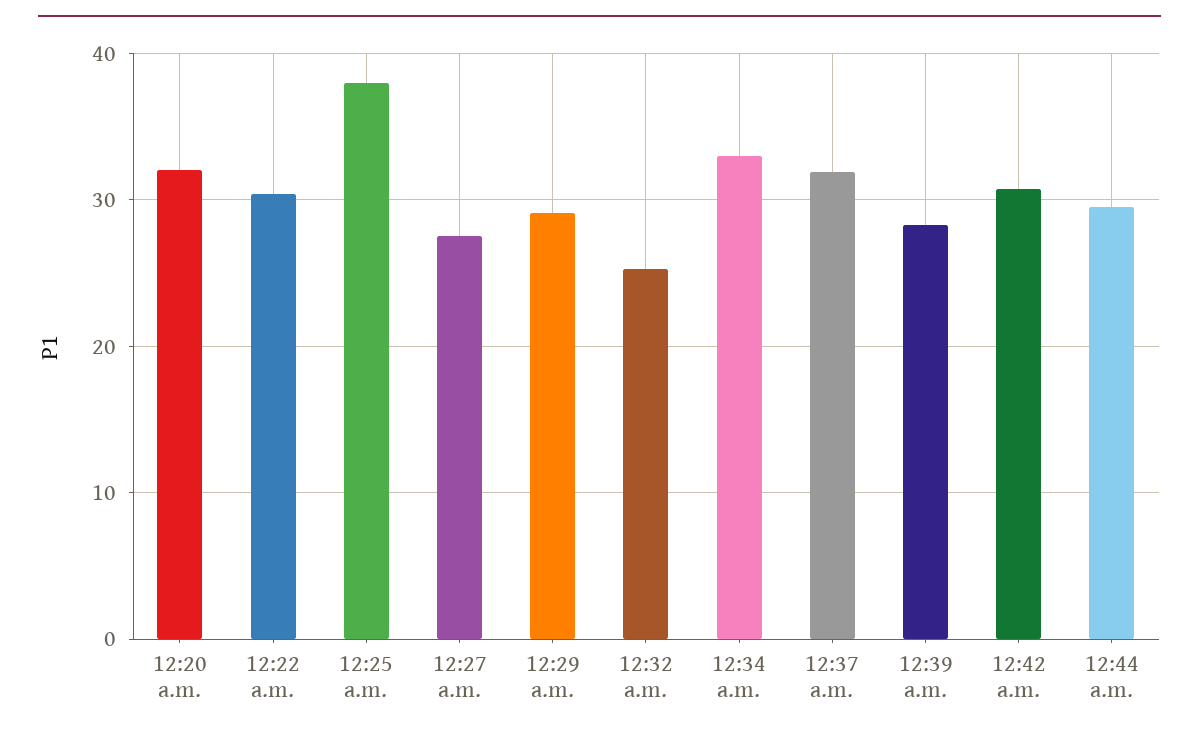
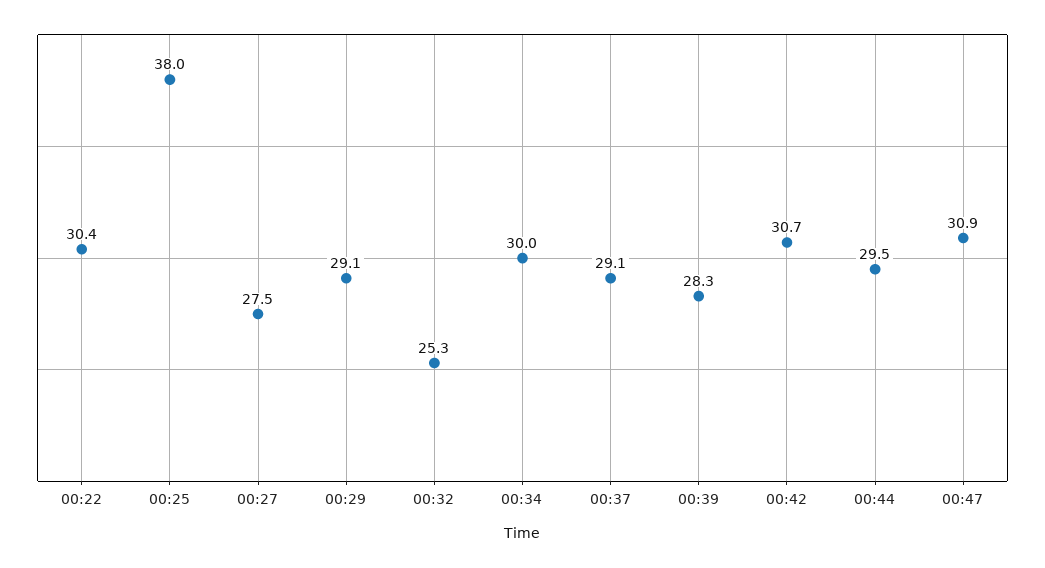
12:20 a.m.: 32 -> none
12:34 a.m.: 33 -> 30
12:37 a.m.: 32 -> 29.1
00:47: none -> 30.9

